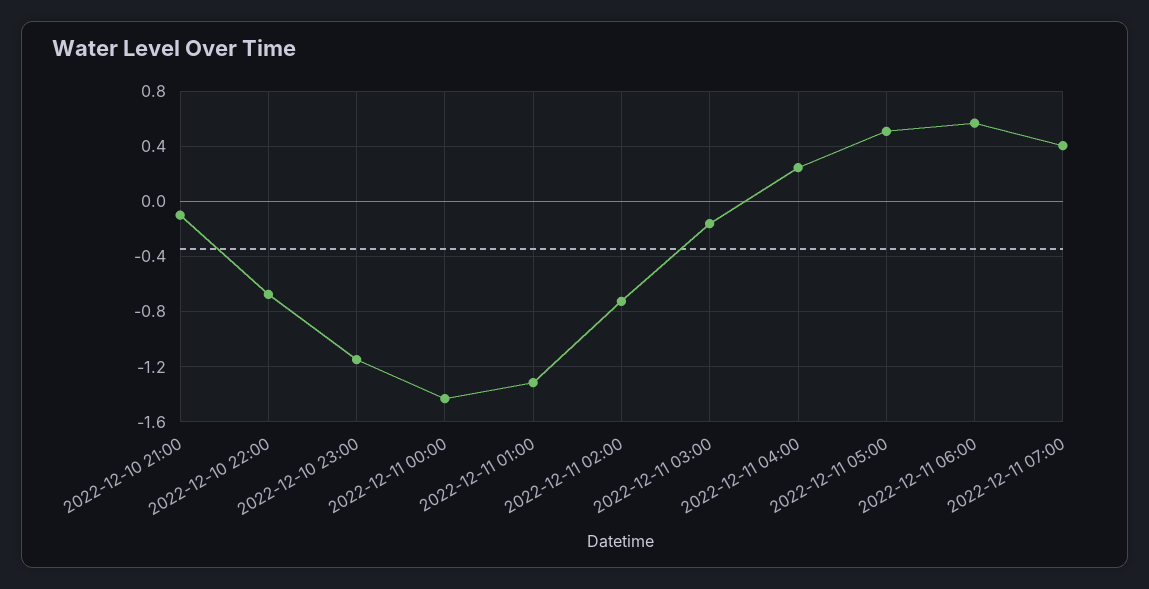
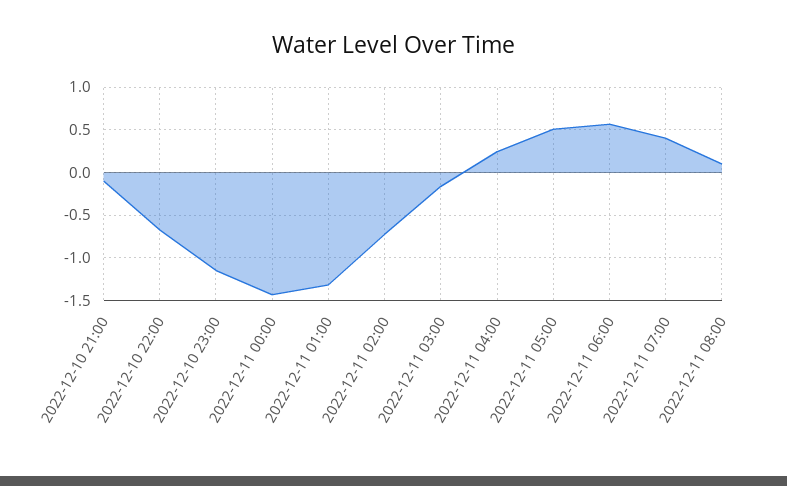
2022-12-11 08:00: none -> 0.1

